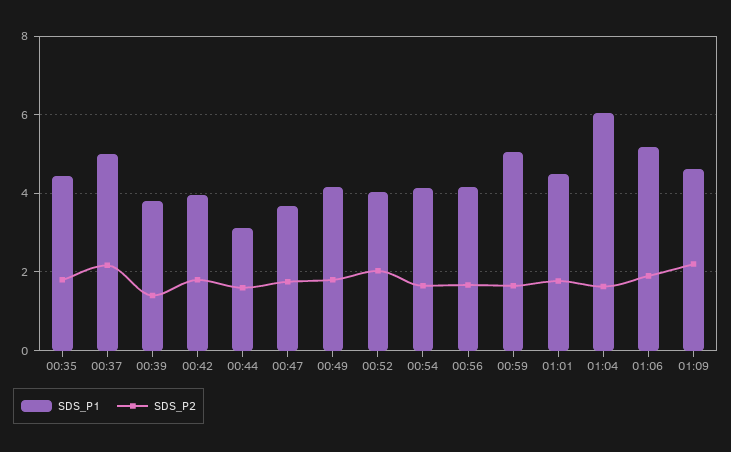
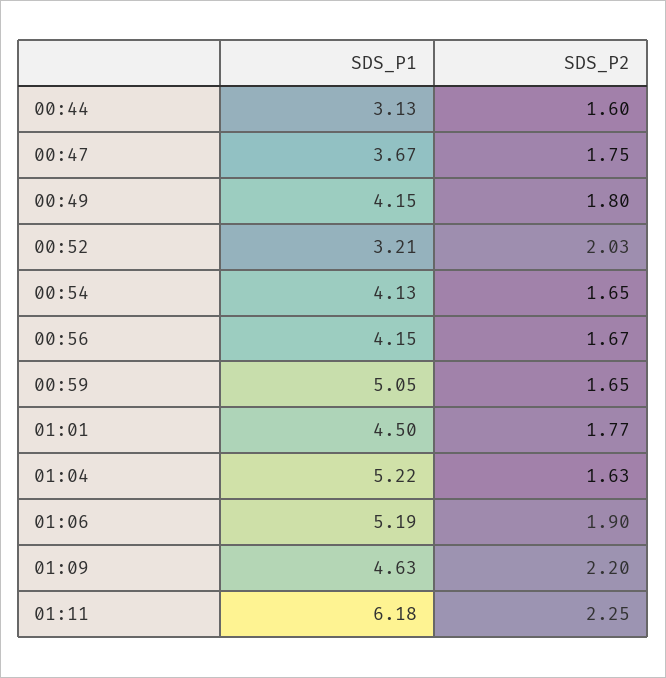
SDS_P1, 00:35: 4.4 -> none
SDS_P2, 00:35: 1.8 -> none
SDS_P1, 00:37: 5 -> none
SDS_P2, 00:37: 2.2 -> none
SDS_P1, 00:39: 3.8 -> none
SDS_P2, 00:39: 1.4 -> none
SDS_P1, 00:42: 4 -> none
SDS_P2, 00:42: 1.8 -> none
SDS_P1, 00:52: 4 -> 3.21
SDS_P1, 01:04: 6 -> 5.22
SDS_P1, 01:11: none -> 6.18
SDS_P2, 01:11: none -> 2.25

